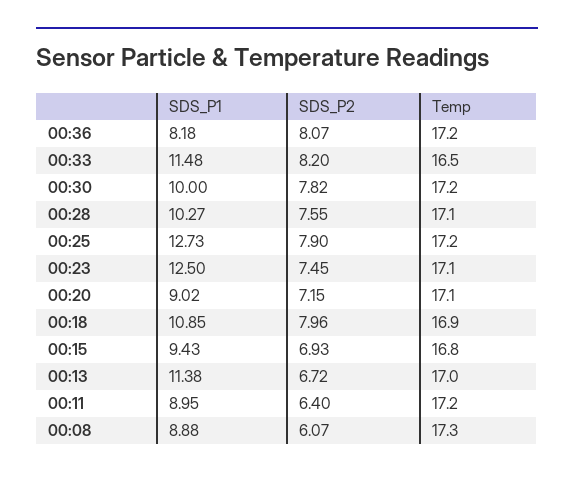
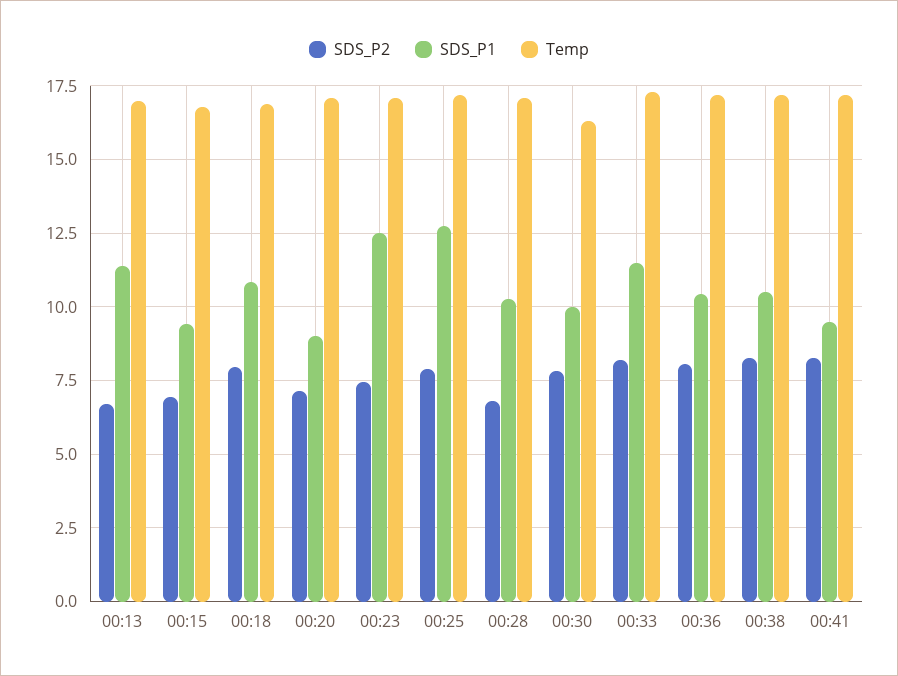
SDS_P1, 00:36: 8.18 -> 10.5
Temp, 00:33: 16.5 -> 17.25
Temp, 00:30: 17.2 -> 16.25
SDS_P2, 00:28: 7.55 -> 6.75
SDS_P1, 00:11: 8.95 -> none
SDS_P2, 00:11: 6.4 -> none
Temp, 00:11: 17.2 -> none
SDS_P1, 00:08: 8.88 -> none
SDS_P2, 00:08: 6.07 -> none
Temp, 00:08: 17.3 -> none
SDS_P2, 00:38: none -> 8.25
SDS_P1, 00:38: none -> 10.5
Temp, 00:38: none -> 17.25
SDS_P2, 00:41: none -> 8.25
SDS_P1, 00:41: none -> 9.5
Temp, 00:41: none -> 17.25

